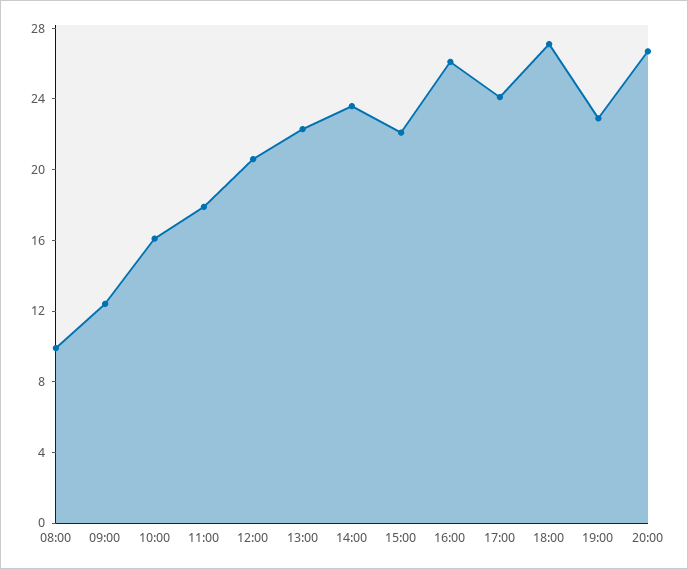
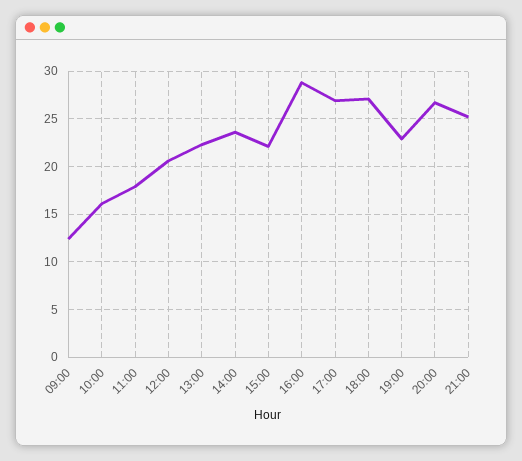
08:00: 10 -> none
16:00: 26 -> 29
17:00: 24 -> 27
21:00: none -> 25

